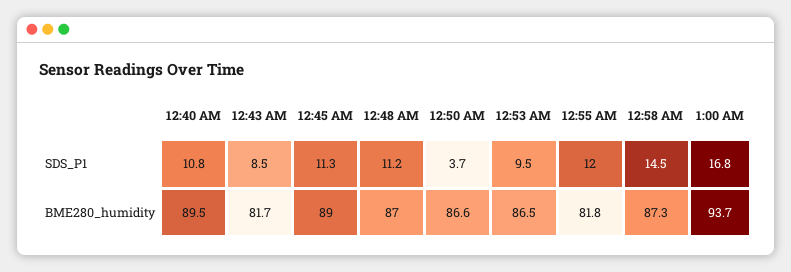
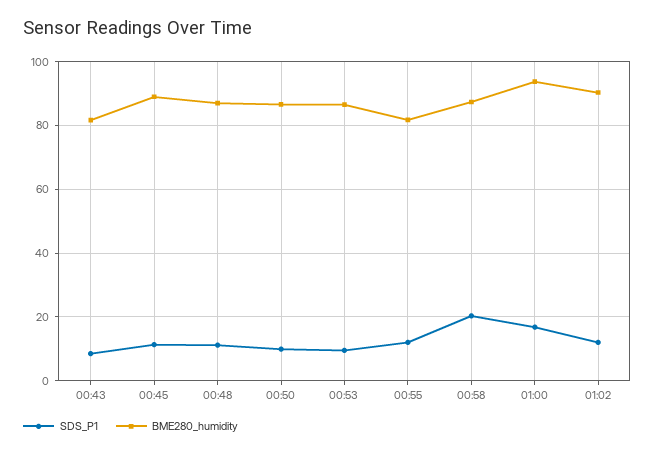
SDS_P1, 12:40 AM: 10.8 -> none
SDS_P1, 12:50 AM: 3.7 -> 10
SDS_P1, 12:58 AM: 14.5 -> 20
BME280_humidity, 12:40 AM: 89.5 -> none
SDS_P1, 01:02: none -> 12
BME280_humidity, 01:02: none -> 90

